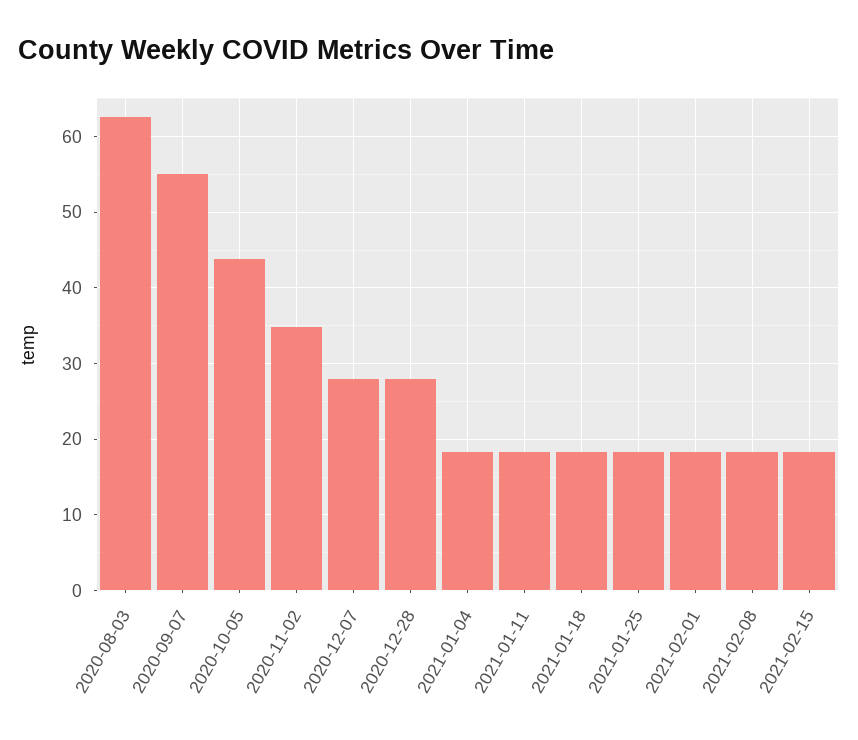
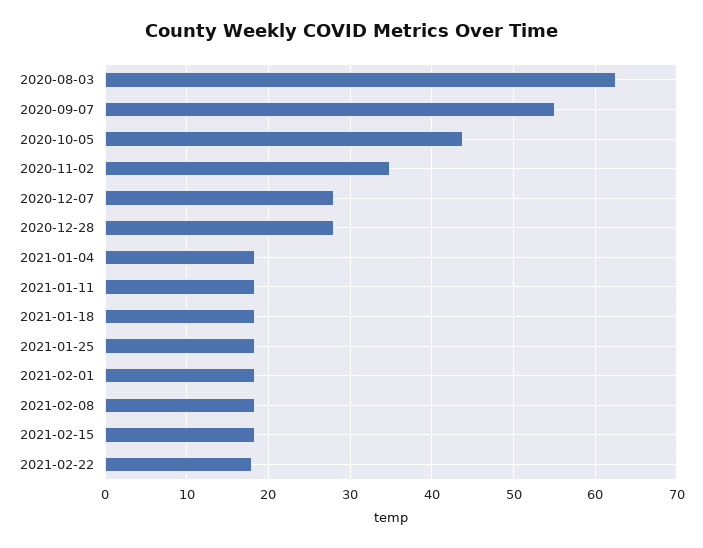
2021-02-22: none -> 18

